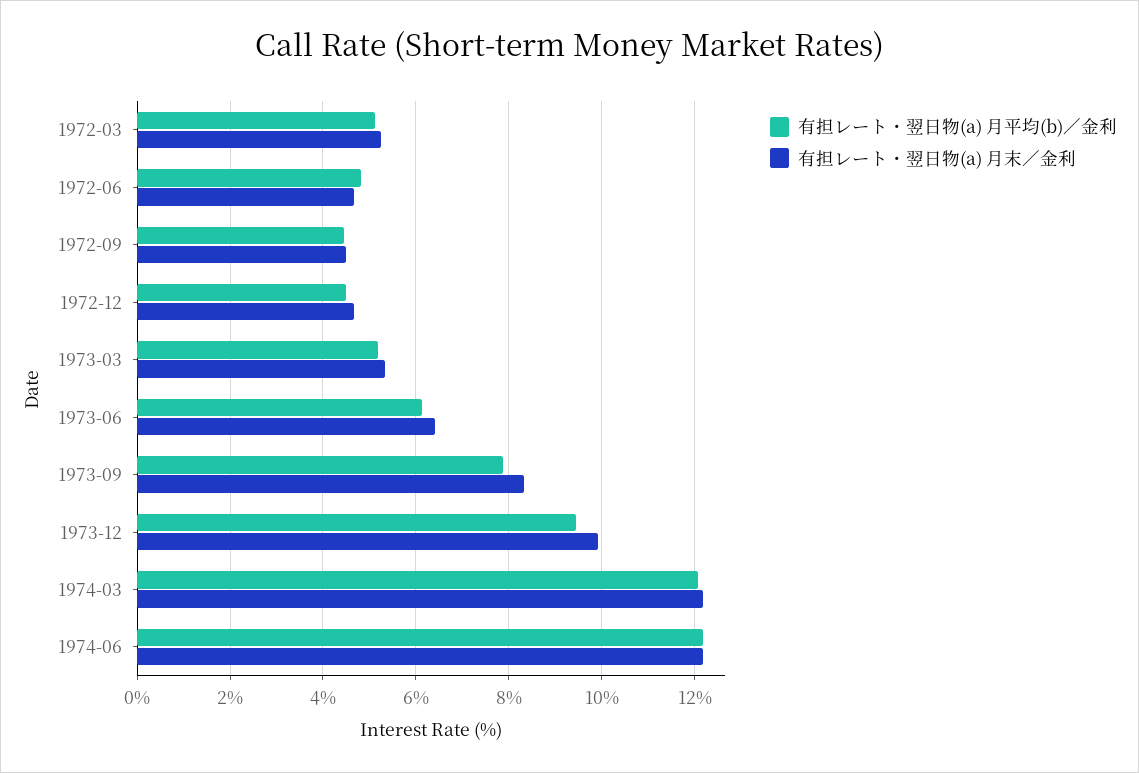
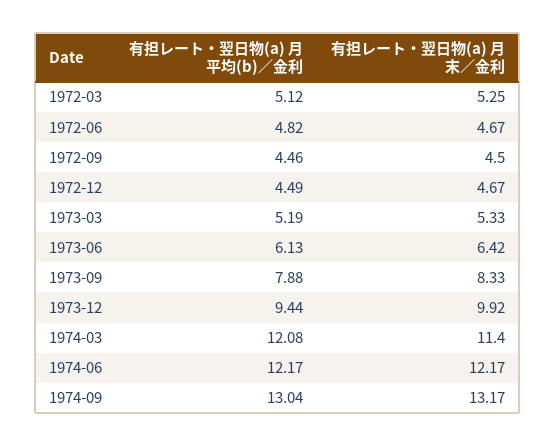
有担レート・翌日物(a) 月末／金利, 1974-03: 12.2 -> 11.4
有担レート・翌日物(a) 月平均(b)／金利, 1974-09: none -> 13.04
有担レート・翌日物(a) 月末／金利, 1974-09: none -> 13.17

